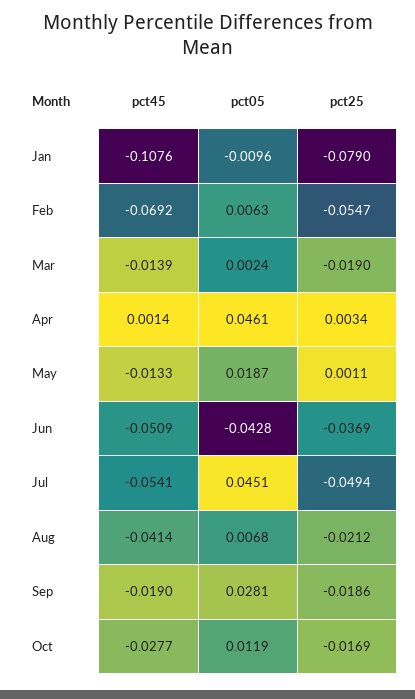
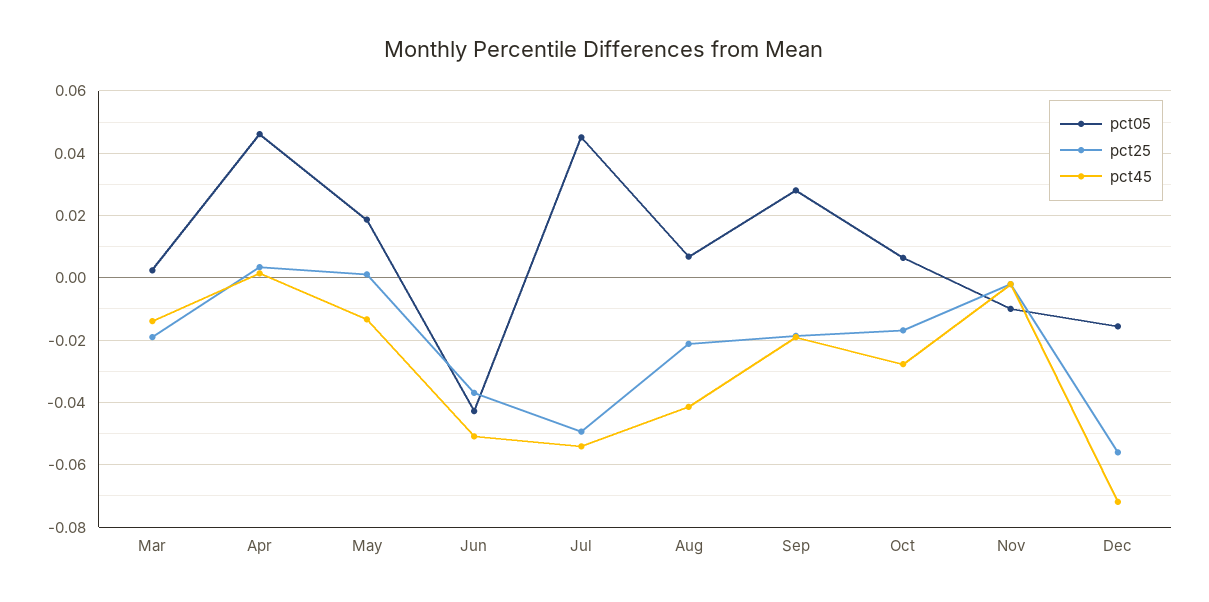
pct45, Jan: -0.1076 -> none
pct05, Jan: -0.0096 -> none
pct25, Jan: -0.079 -> none
pct45, Feb: -0.0692 -> none
pct05, Feb: 0.0063 -> none
pct25, Feb: -0.0547 -> none
pct05, Oct: 0.0119 -> 0.006
pct05, Nov: none -> -0.01
pct25, Nov: none -> -0.002
pct45, Nov: none -> -0.002
pct05, Dec: none -> -0.016
pct25, Dec: none -> -0.056
pct45, Dec: none -> -0.072

